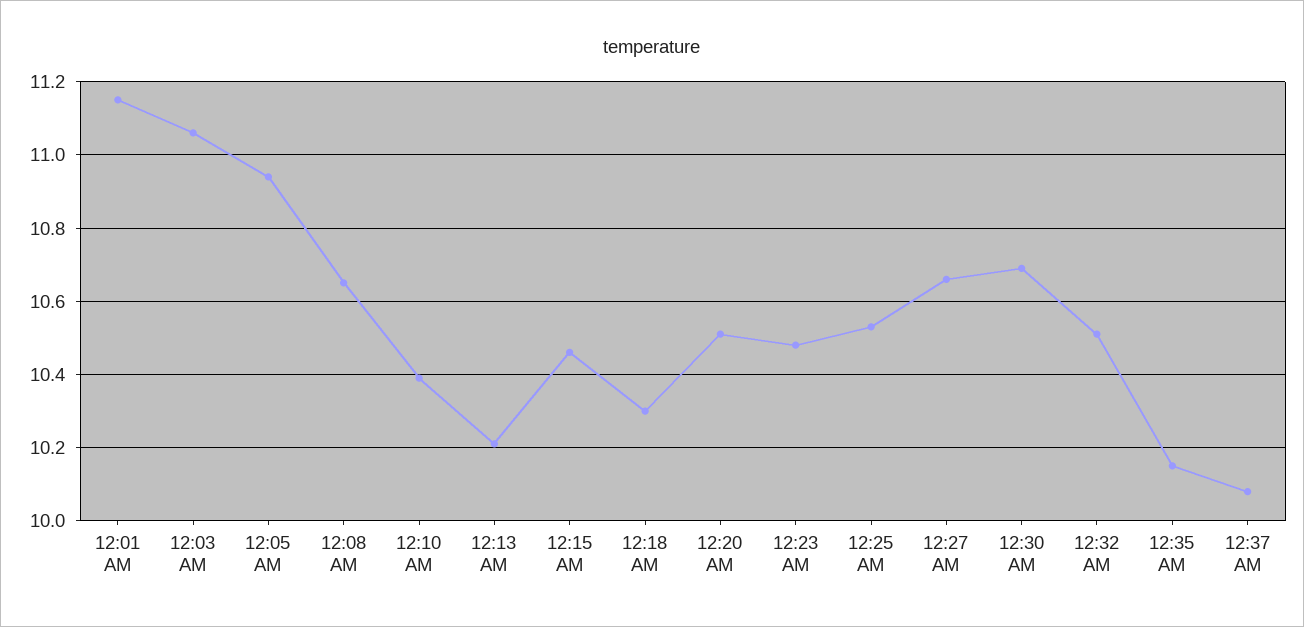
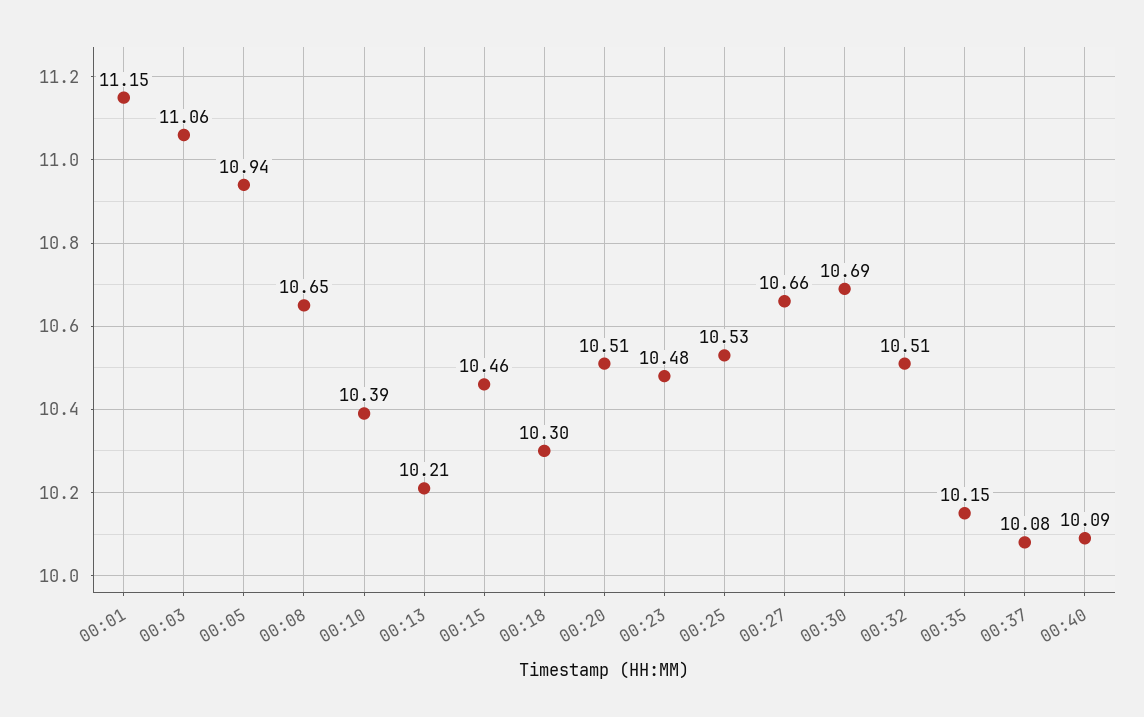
00:40: none -> 10.09

